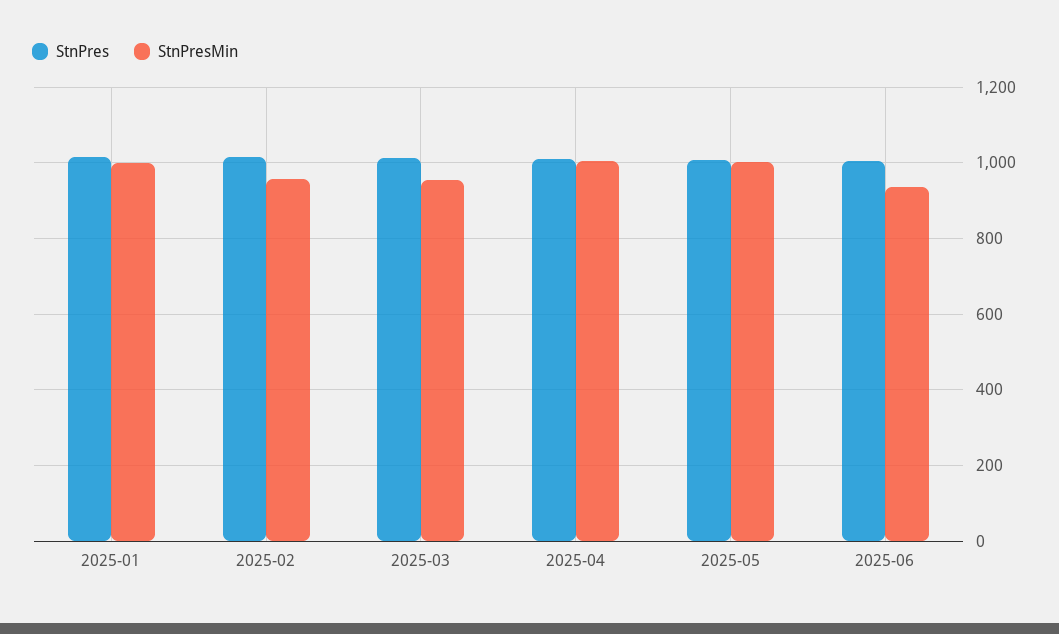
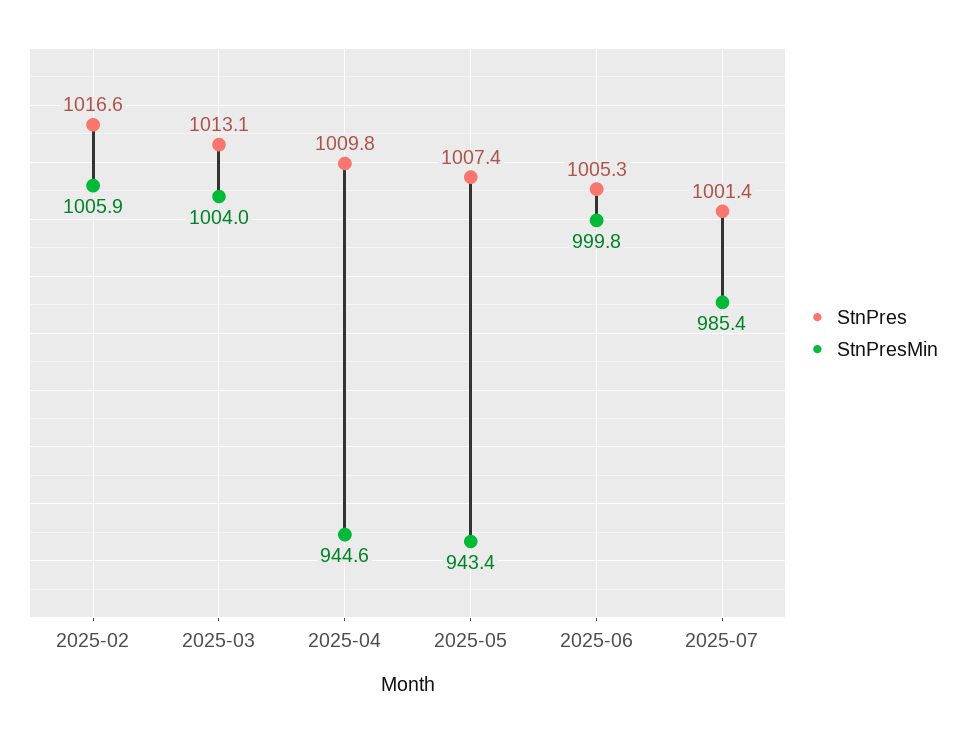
StnPres, 2025-01: 1020 -> none
StnPresMin, 2025-01: 1000 -> none
StnPresMin, 2025-02: 960 -> 1005.9
StnPresMin, 2025-03: 960 -> 1004
StnPresMin, 2025-04: 1000 -> 944.6
StnPresMin, 2025-05: 1000 -> 943.4
StnPresMin, 2025-06: 940 -> 999.8
StnPres, 2025-07: none -> 1001.4
StnPresMin, 2025-07: none -> 985.4

